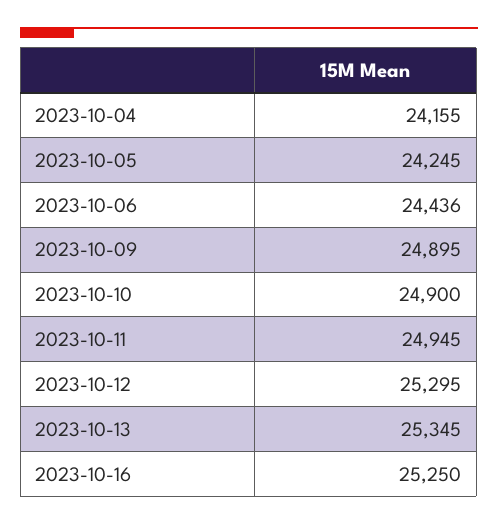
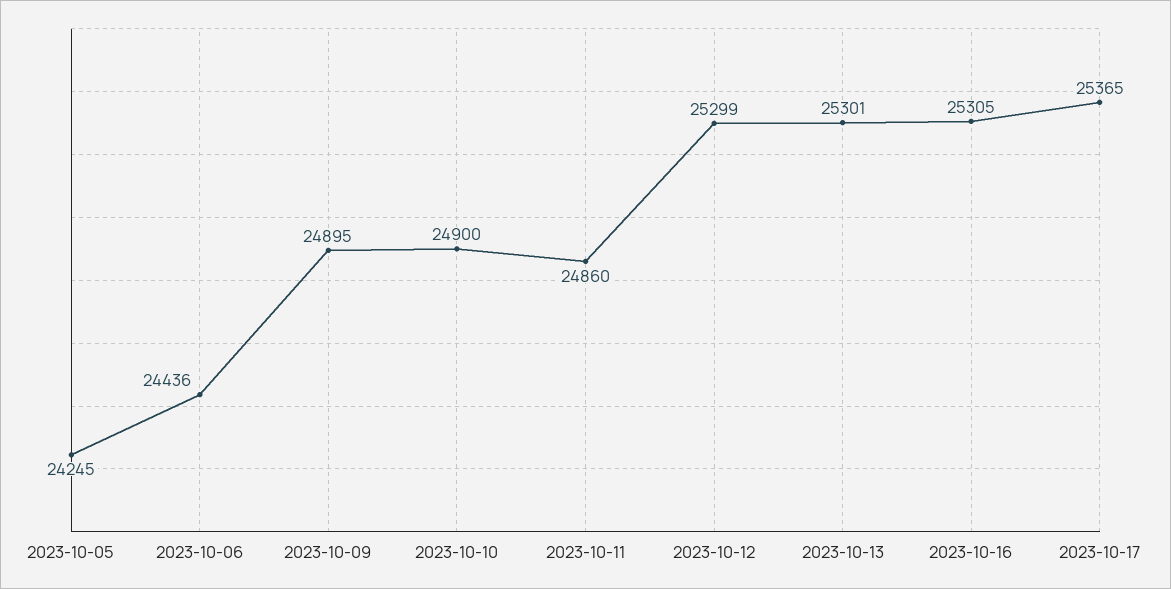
2023-10-04: 24155 -> none
2023-10-11: 24945 -> 24860
2023-10-12: 25295 -> 25299
2023-10-13: 25345 -> 25301
2023-10-16: 25250 -> 25305
2023-10-17: none -> 25365

